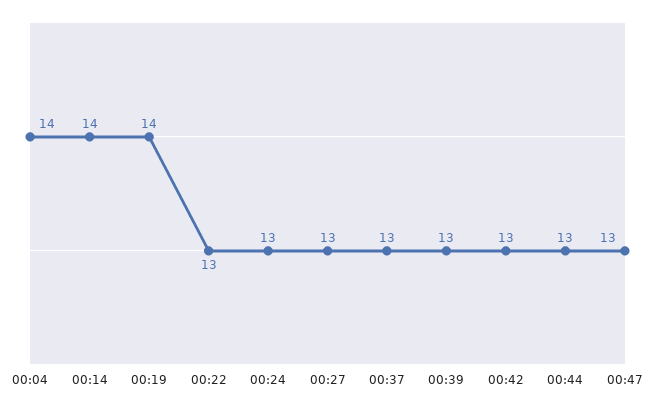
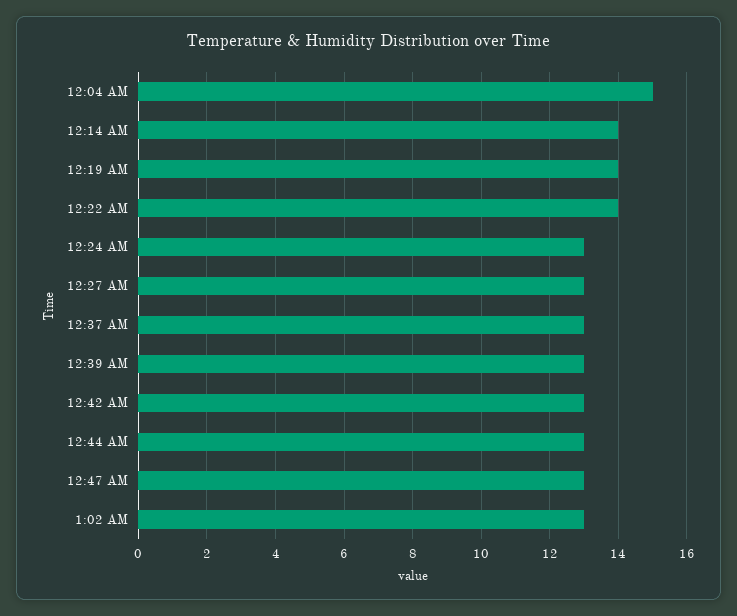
00:04: 14 -> 15
00:22: 13 -> 14
1:02 AM: none -> 13

